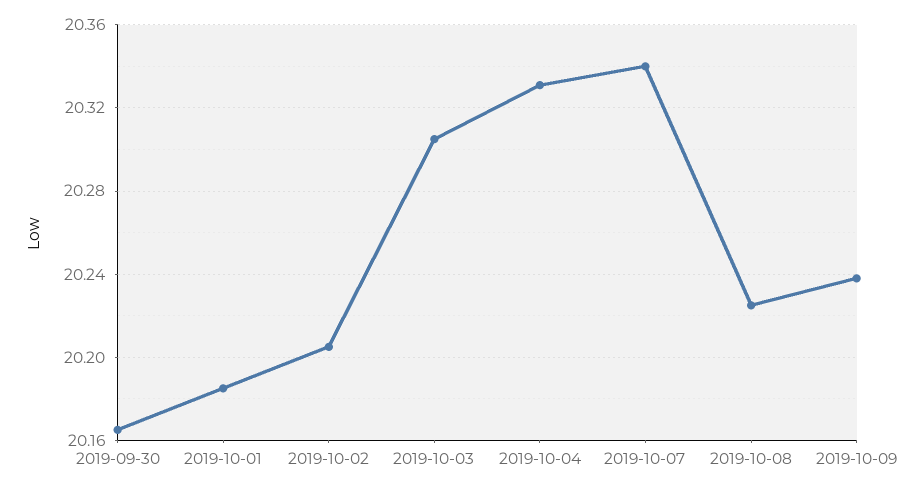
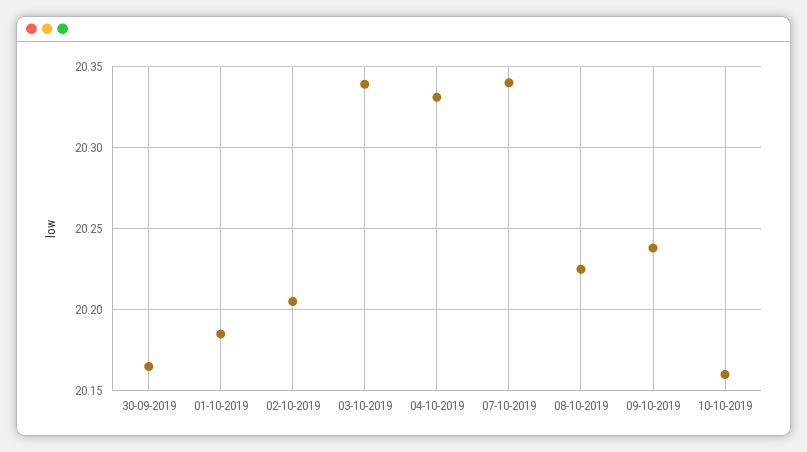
2019-10-03: 20.305 -> 20.34
10-10-2019: none -> 20.16

